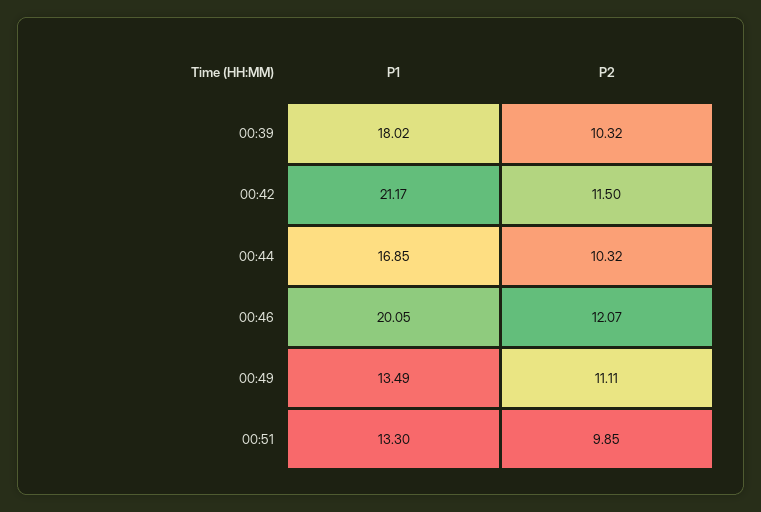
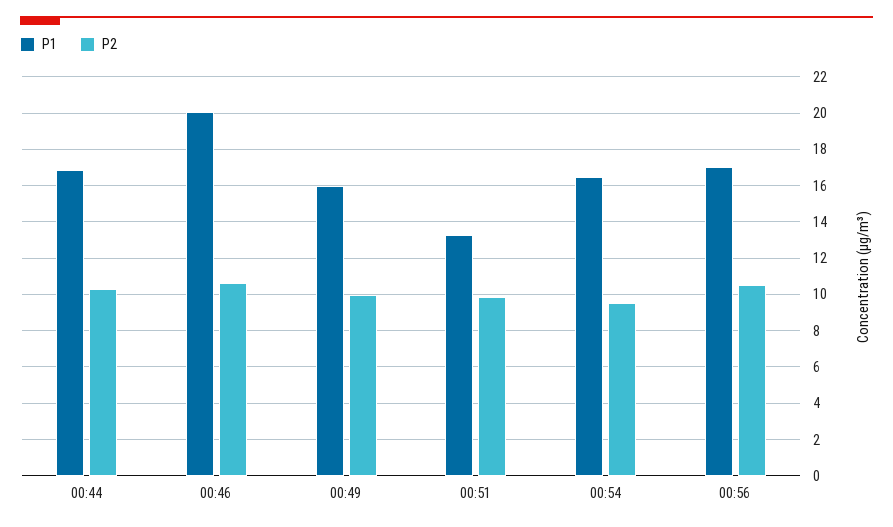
P1, 00:39: 18.02 -> none
P2, 00:39: 10.32 -> none
P1, 00:42: 21.17 -> none
P2, 00:42: 11.5 -> none
P2, 00:46: 12.07 -> 10.5
P1, 00:49: 13.49 -> 16
P2, 00:49: 11.11 -> 10
P1, 00:54: none -> 16.5
P2, 00:54: none -> 9.5
P1, 00:56: none -> 17
P2, 00:56: none -> 10.5

